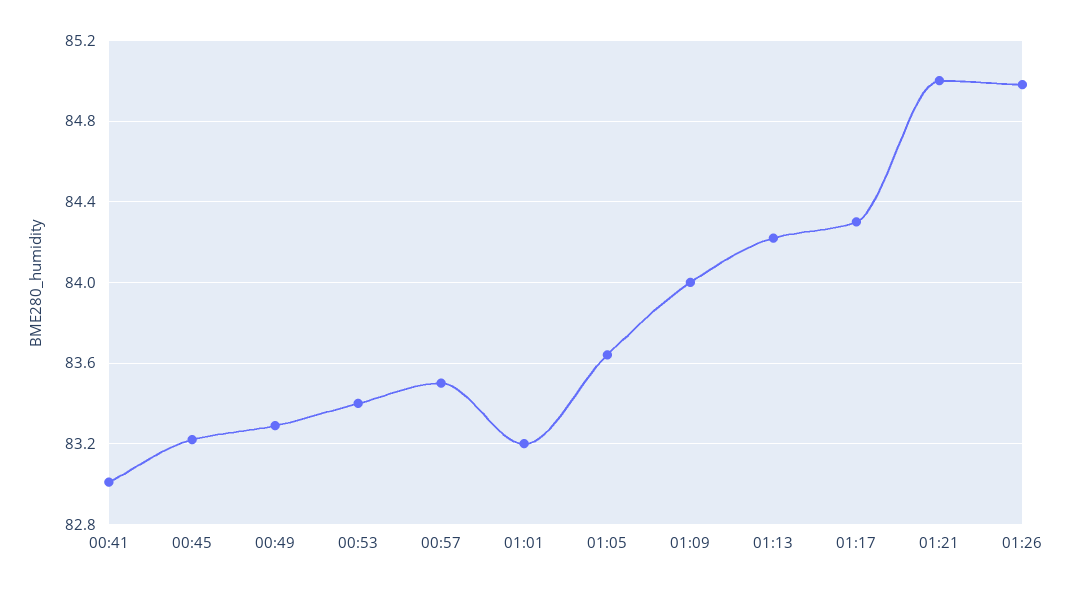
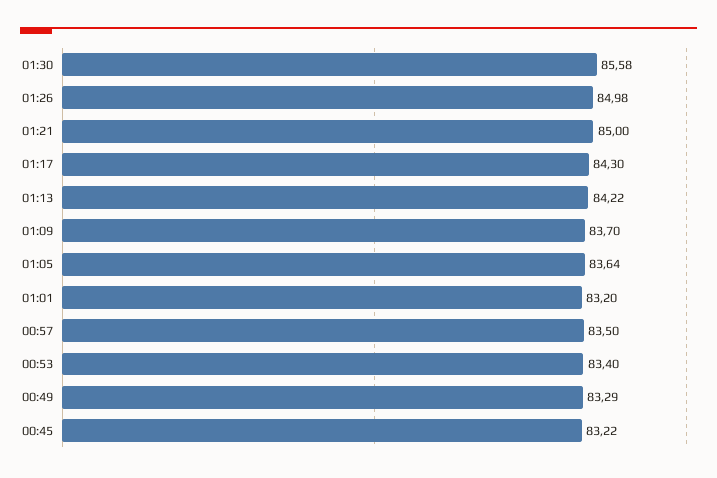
00:41: 83 -> none
01:09: 84 -> 83.7
01:30: none -> 85.58

